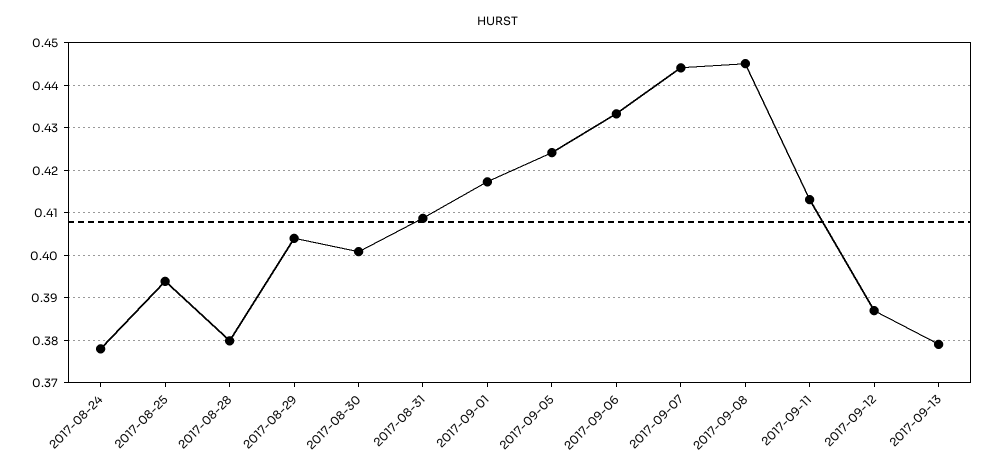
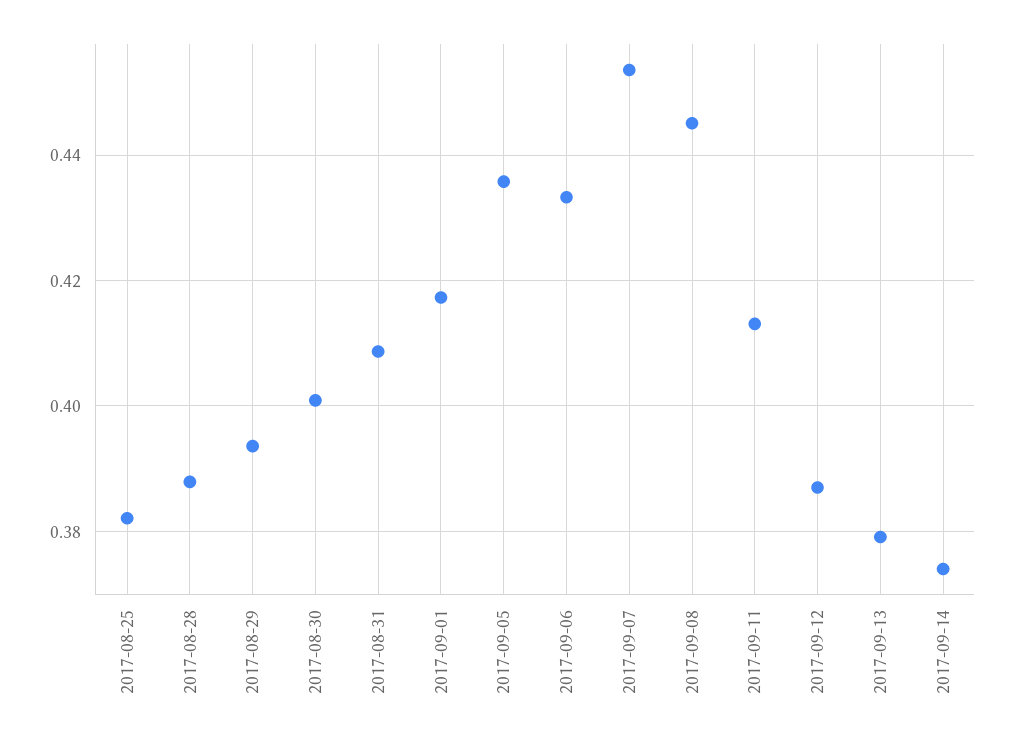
2017-08-24: 0.378 -> none
2017-08-25: 0.394 -> 0.382
2017-08-28: 0.38 -> 0.388
2017-08-29: 0.404 -> 0.394
2017-09-05: 0.424 -> 0.436
2017-09-07: 0.444 -> 0.454
2017-09-14: none -> 0.374

